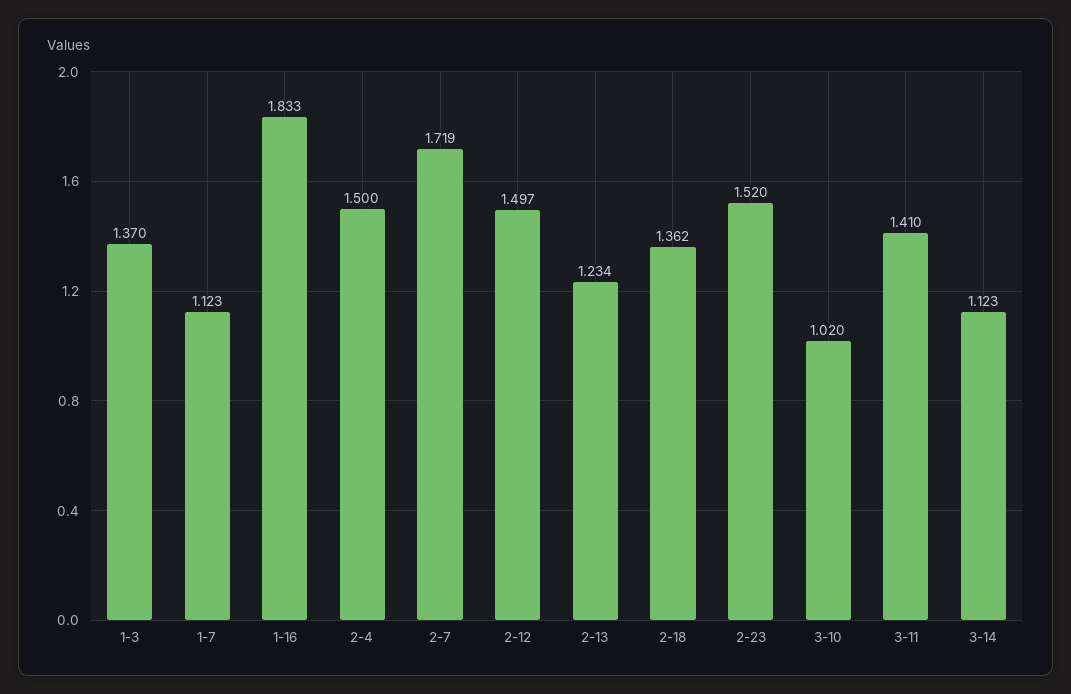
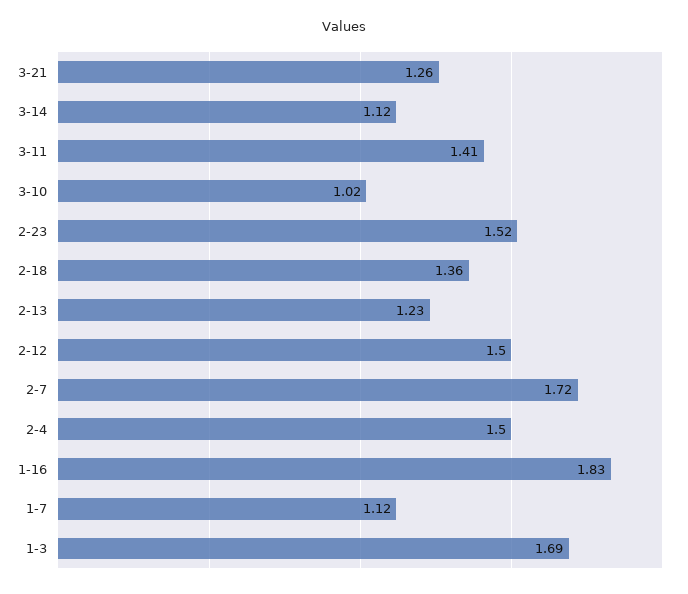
1-3: 1.37 -> 1.69
3-21: none -> 1.26

